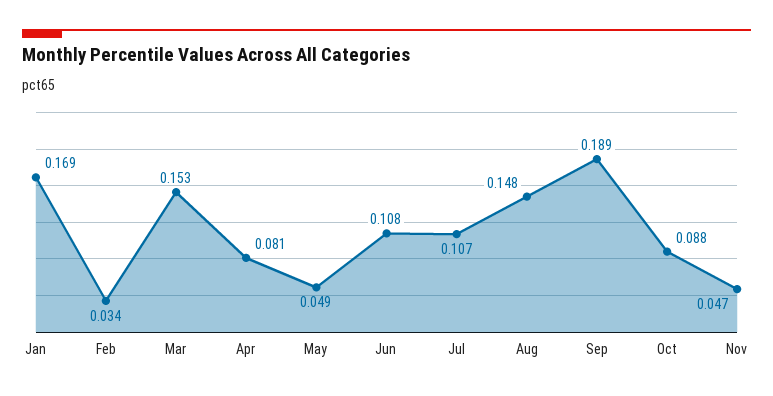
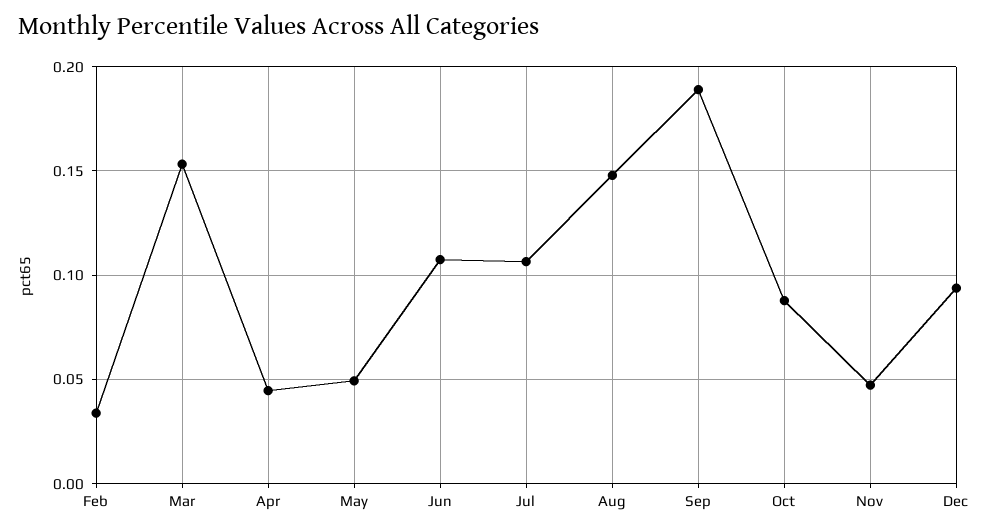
Jan: 0.169 -> none
Apr: 0.081 -> 0.045
Dec: none -> 0.095

